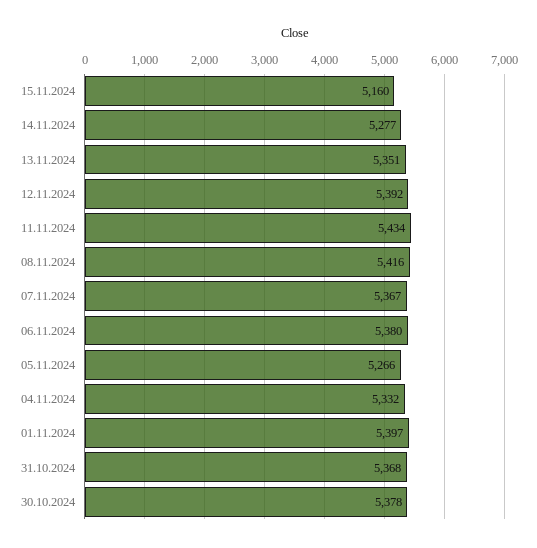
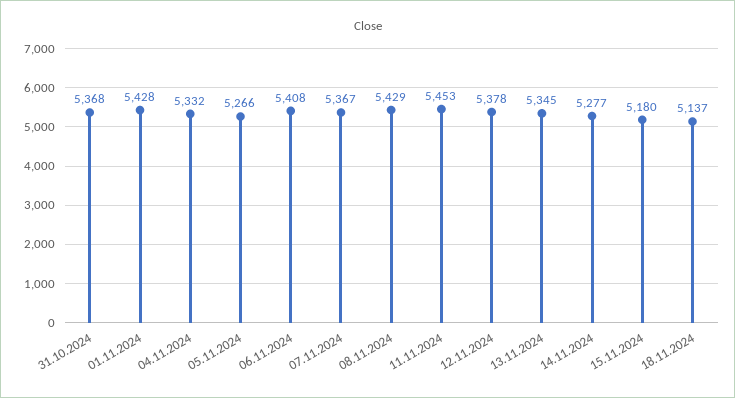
15.11.2024: 5160 -> 5180
13.11.2024: 5351 -> 5345
12.11.2024: 5392 -> 5378
11.11.2024: 5434 -> 5453
08.11.2024: 5416 -> 5429
06.11.2024: 5380 -> 5408
01.11.2024: 5397 -> 5428
30.10.2024: 5378 -> none
18.11.2024: none -> 5137

